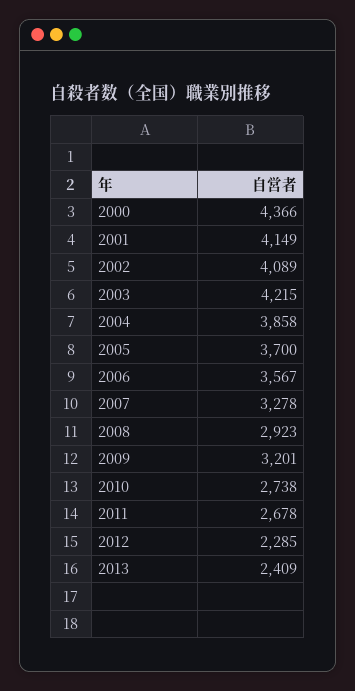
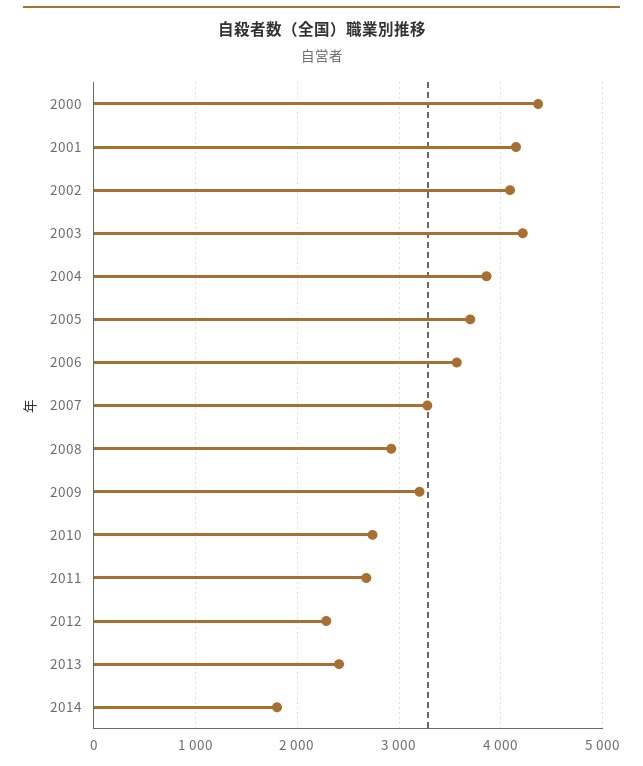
2014: none -> 1800

